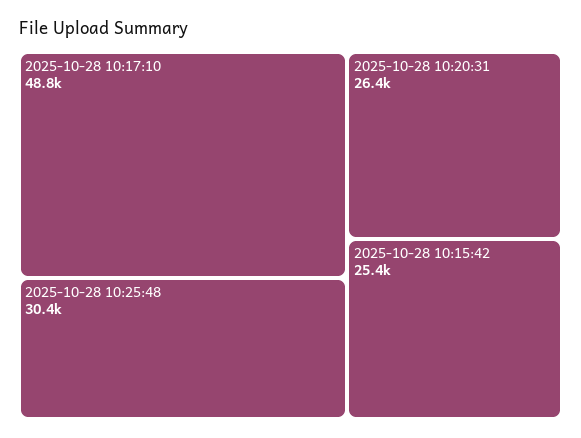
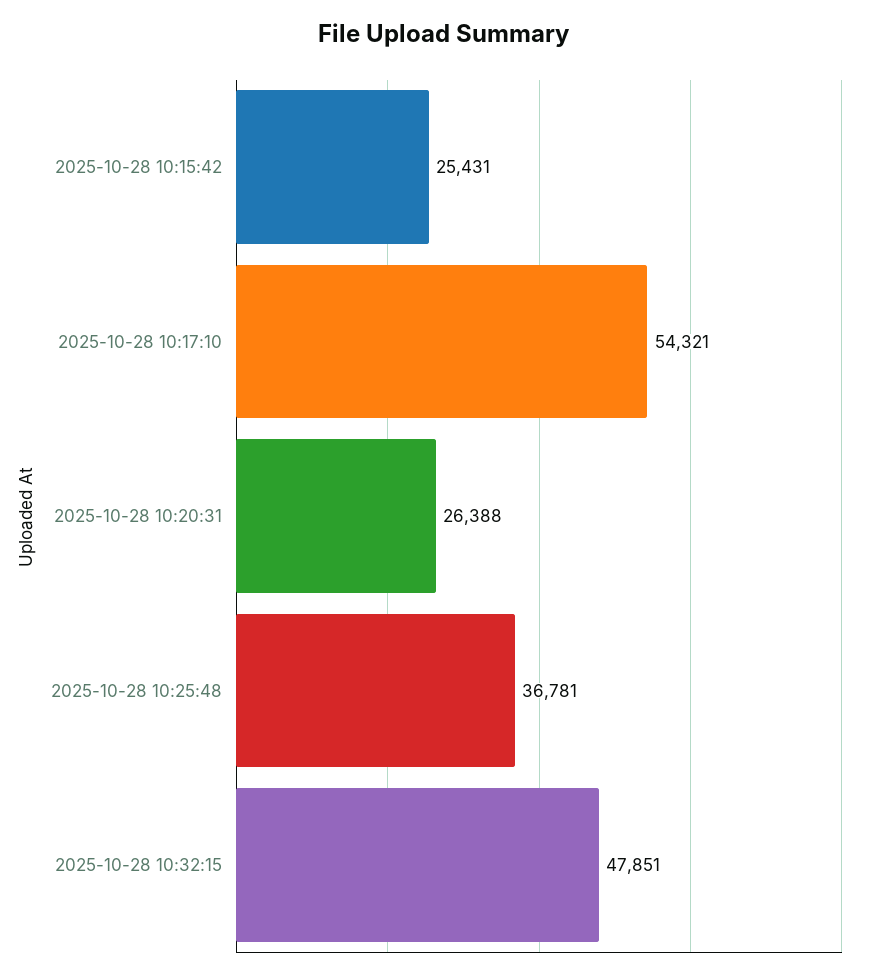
2025-10-28 10:17:10: 48800 -> 54321
2025-10-28 10:25:48: 30400 -> 36781
2025-10-28 10:32:15: none -> 47851

